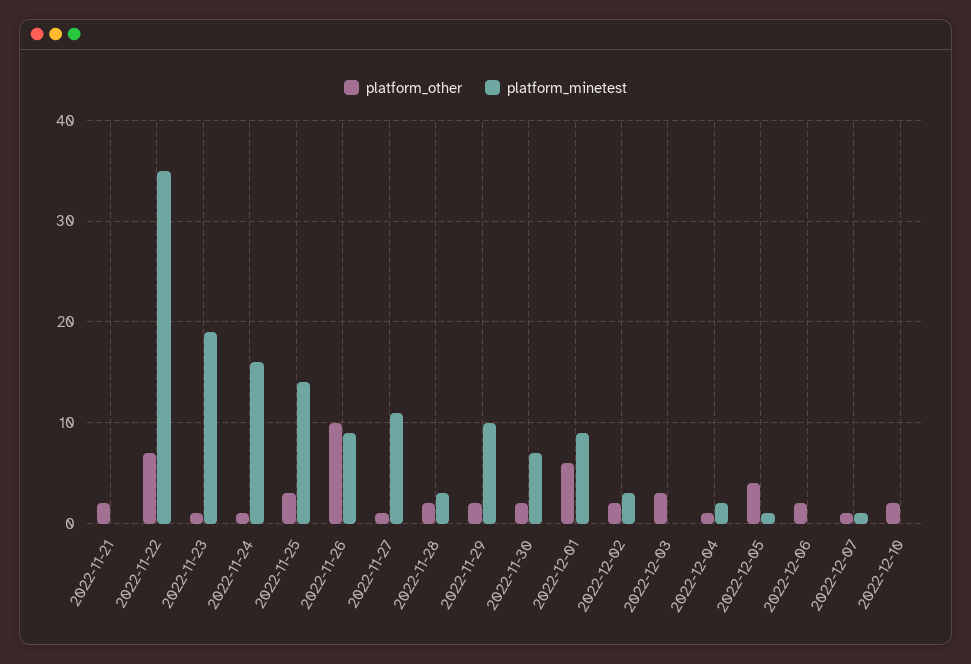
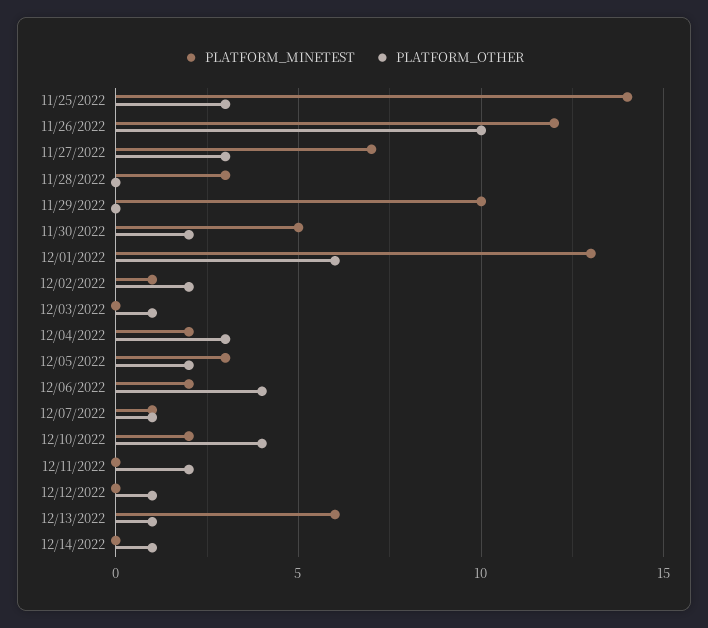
platform_other, 2022-11-21: 2 -> none
platform_minetest, 2022-11-21: 0 -> none
platform_other, 2022-11-22: 7 -> none
platform_minetest, 2022-11-22: 35 -> none
platform_other, 2022-11-23: 1 -> none
platform_minetest, 2022-11-23: 19 -> none
platform_other, 2022-11-24: 1 -> none
platform_minetest, 2022-11-24: 16 -> none
platform_minetest, 2022-11-26: 9 -> 12
platform_other, 2022-11-27: 1 -> 3
platform_minetest, 2022-11-27: 11 -> 7
platform_other, 2022-11-28: 2 -> 0
platform_other, 2022-11-29: 2 -> 0
platform_minetest, 2022-11-30: 7 -> 5
platform_minetest, 2022-12-01: 9 -> 13
platform_minetest, 2022-12-02: 3 -> 1
platform_other, 2022-12-03: 3 -> 1
platform_other, 2022-12-04: 1 -> 3
platform_other, 2022-12-05: 4 -> 2
platform_minetest, 2022-12-05: 1 -> 3
platform_other, 2022-12-06: 2 -> 4
platform_minetest, 2022-12-06: 0 -> 2
platform_other, 2022-12-10: 2 -> 4
platform_minetest, 2022-12-10: 0 -> 2
platform_minetest, 12/11/2022: none -> 0
platform_other, 12/11/2022: none -> 2
platform_minetest, 12/12/2022: none -> 0
platform_other, 12/12/2022: none -> 1
platform_minetest, 12/13/2022: none -> 6
platform_other, 12/13/2022: none -> 1
platform_minetest, 12/14/2022: none -> 0
platform_other, 12/14/2022: none -> 1

